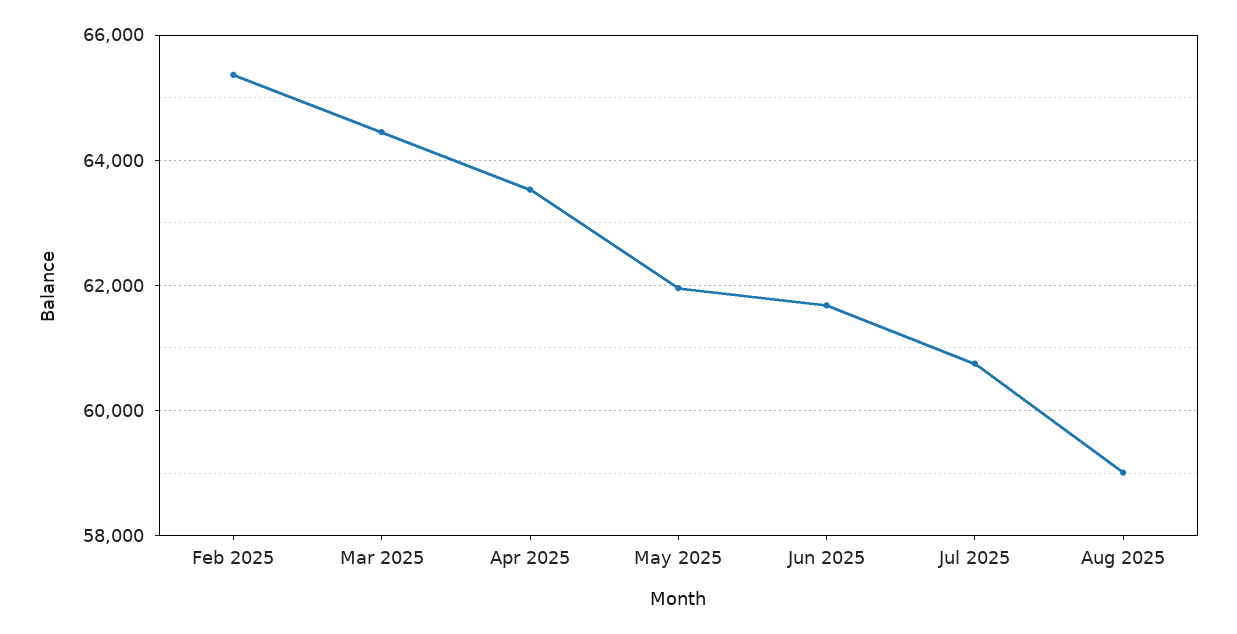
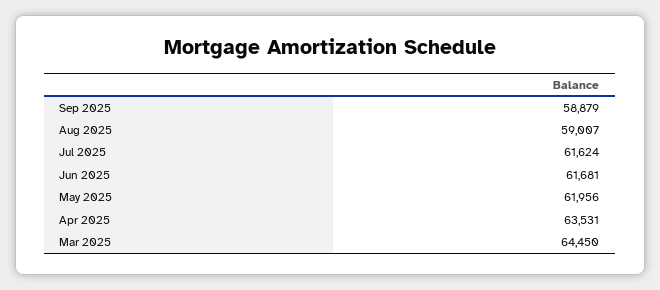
Feb 2025: 65400 -> none
Jul 2025: 60800 -> 61624
Sep 2025: none -> 58879

